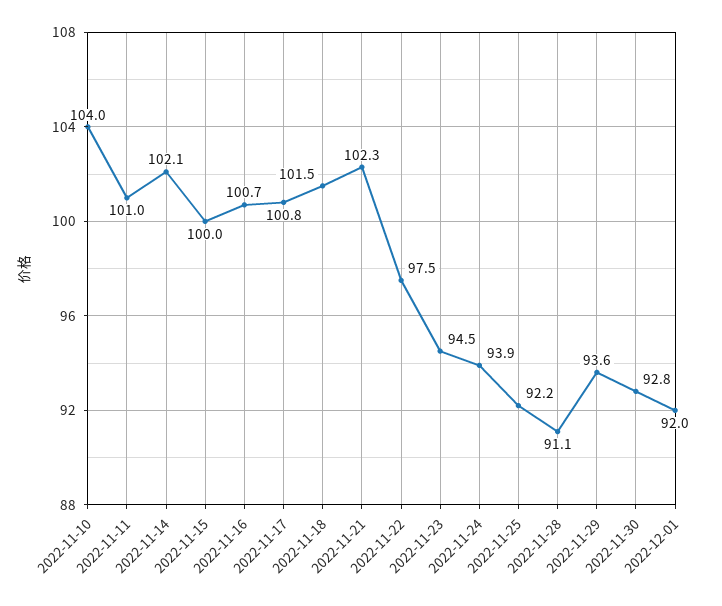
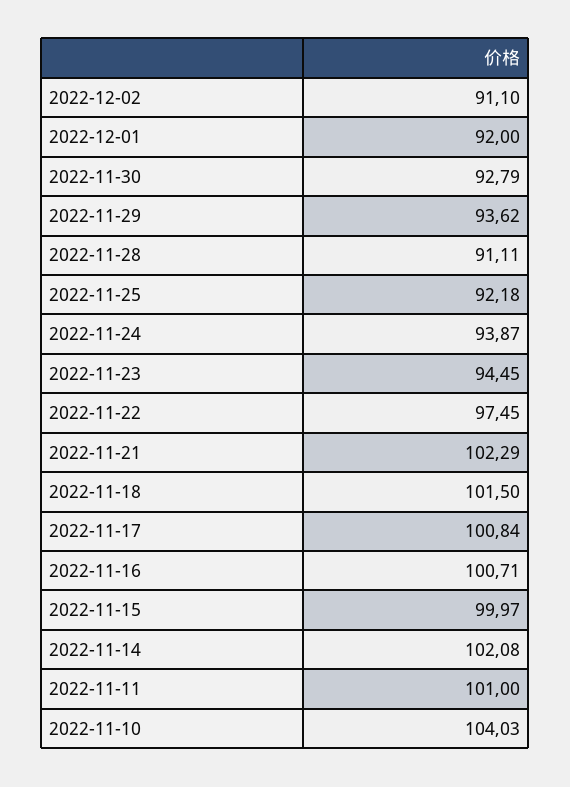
2022-12-02: none -> 91.1

